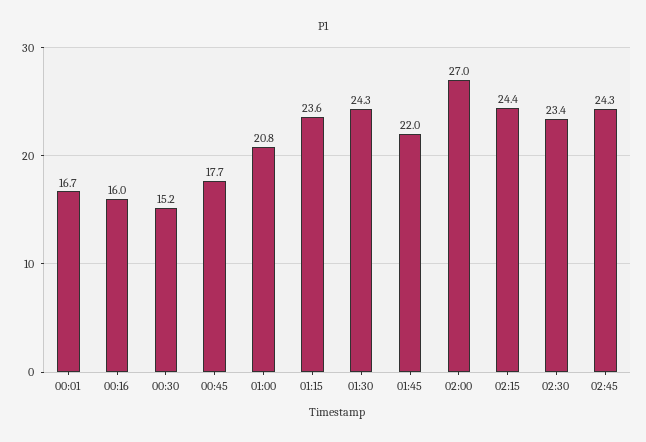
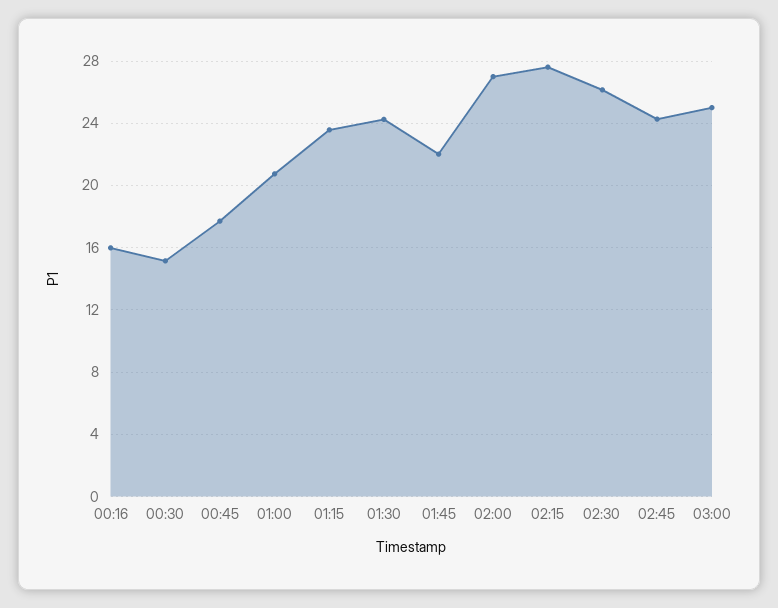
00:01: 16.7 -> none
02:15: 24.4 -> 27.5
02:30: 23.4 -> 26
03:00: none -> 25

